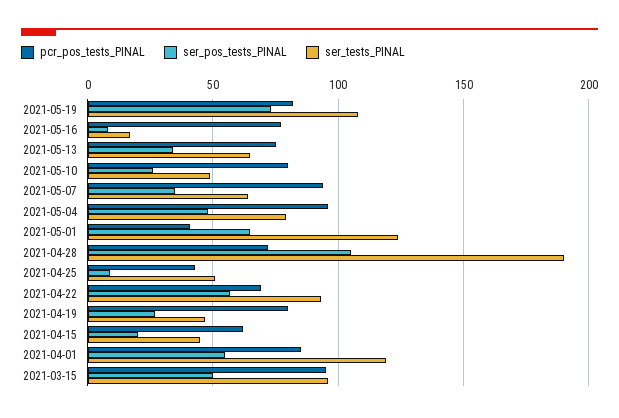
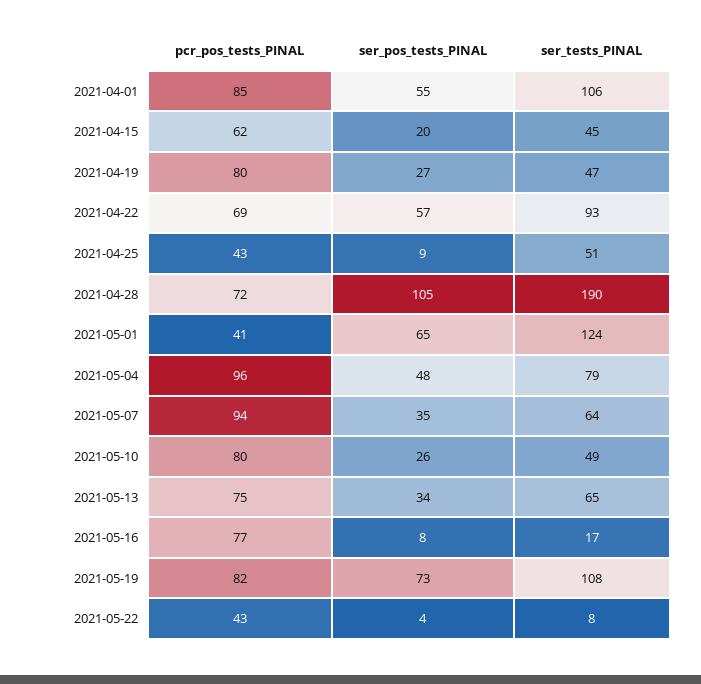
ser_tests_PINAL, 2021-04-01: 120 -> 106
pcr_pos_tests_PINAL, 2021-03-15: 95 -> none
ser_pos_tests_PINAL, 2021-03-15: 50 -> none
ser_tests_PINAL, 2021-03-15: 95 -> none
pcr_pos_tests_PINAL, 2021-05-22: none -> 43
ser_pos_tests_PINAL, 2021-05-22: none -> 4
ser_tests_PINAL, 2021-05-22: none -> 8

